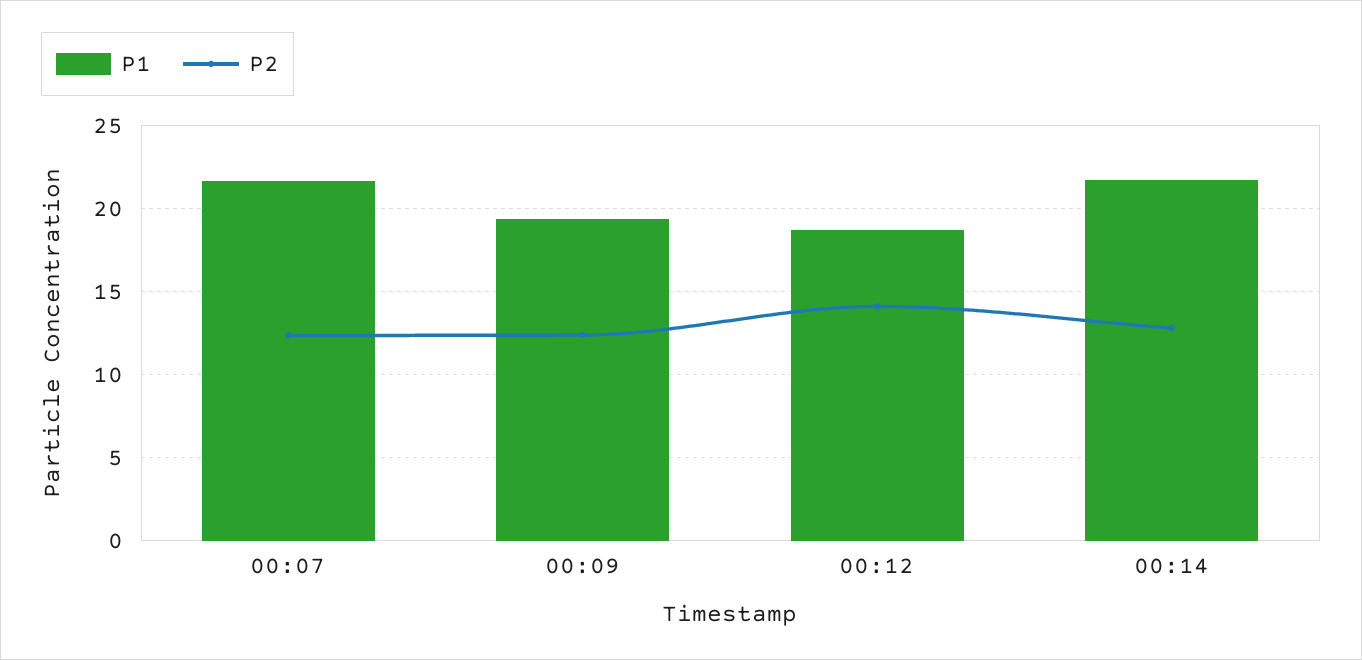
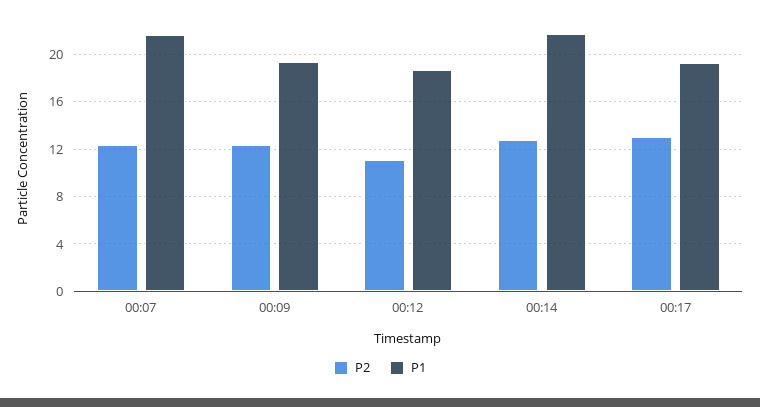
P2, 00:12: 14 -> 11
P2, 00:17: none -> 13
P1, 00:17: none -> 19

